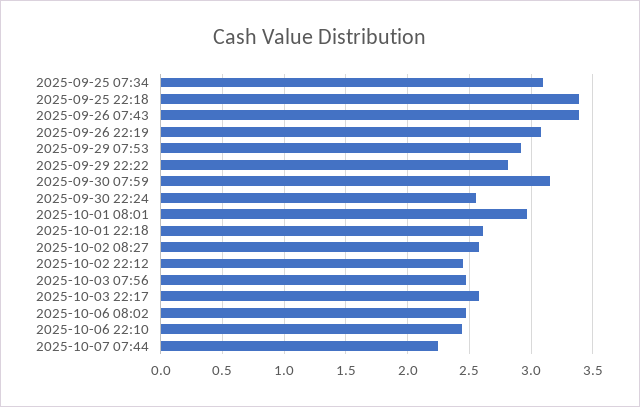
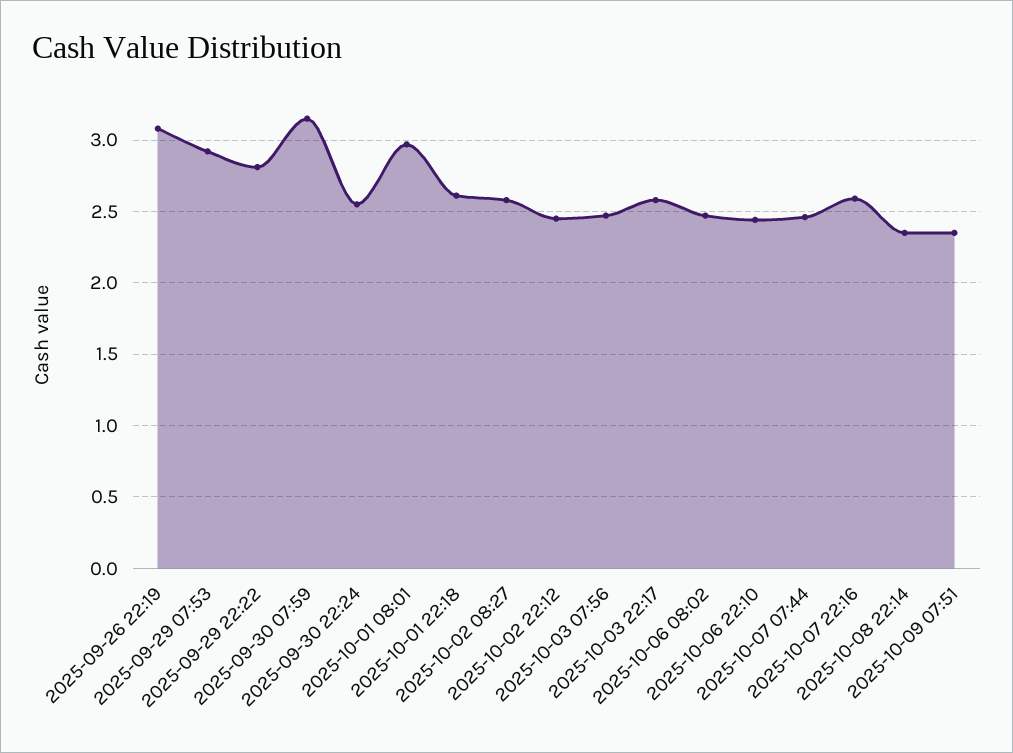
2025-09-25 07:34: 3.1 -> none
2025-09-25 22:18: 3.4 -> none
2025-09-26 07:43: 3.4 -> none
2025-10-07 07:44: 2.25 -> 2.45
2025-10-07 22:16: none -> 2.6
2025-10-08 22:14: none -> 2.35
2025-10-09 07:51: none -> 2.35

